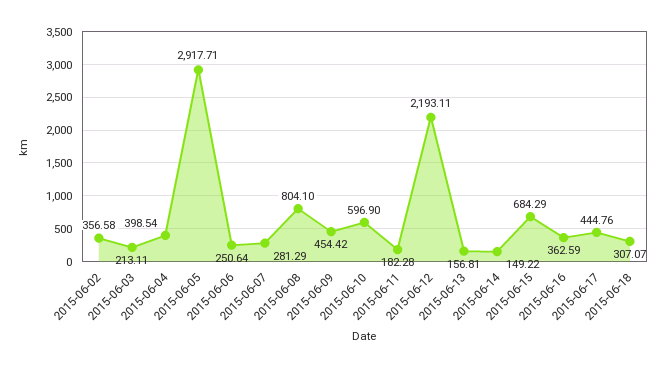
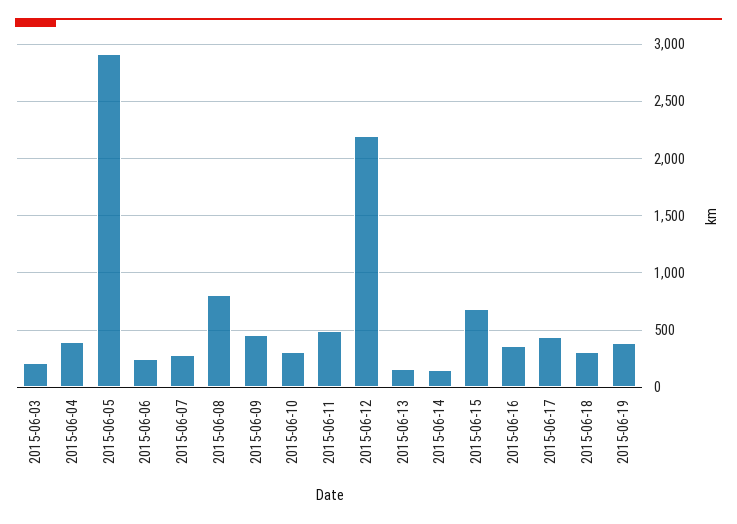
2015-06-02: 356.58 -> none
2015-06-10: 596.9 -> 300
2015-06-11: 182.28 -> 500
2015-06-19: none -> 400

